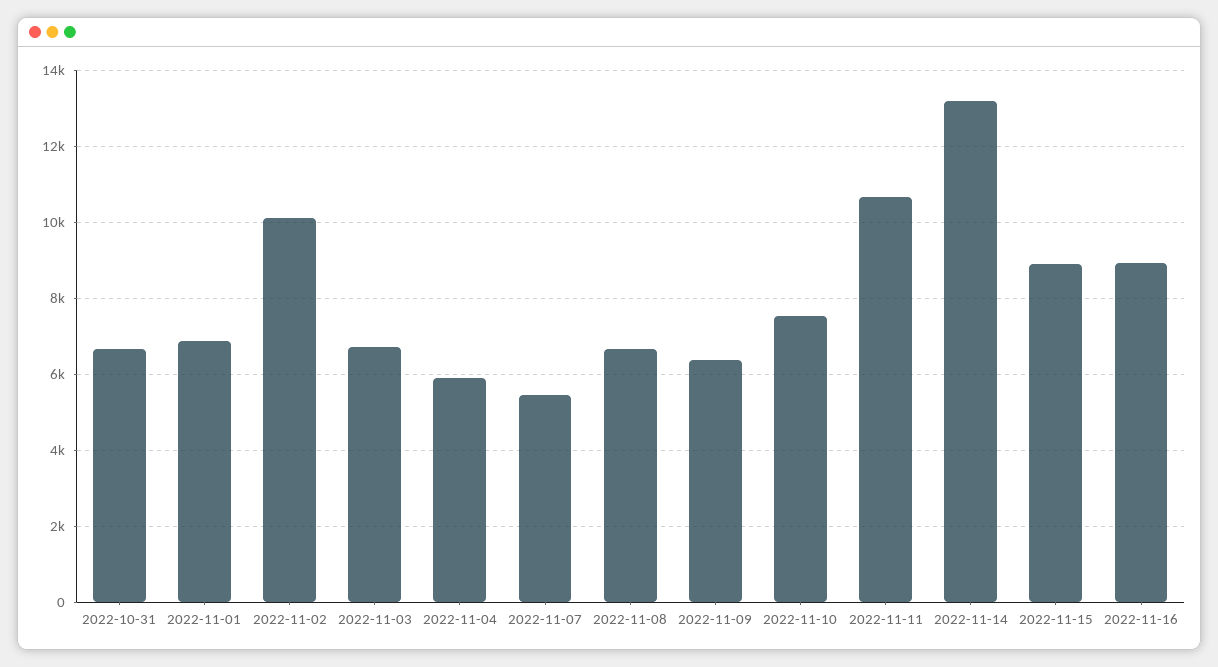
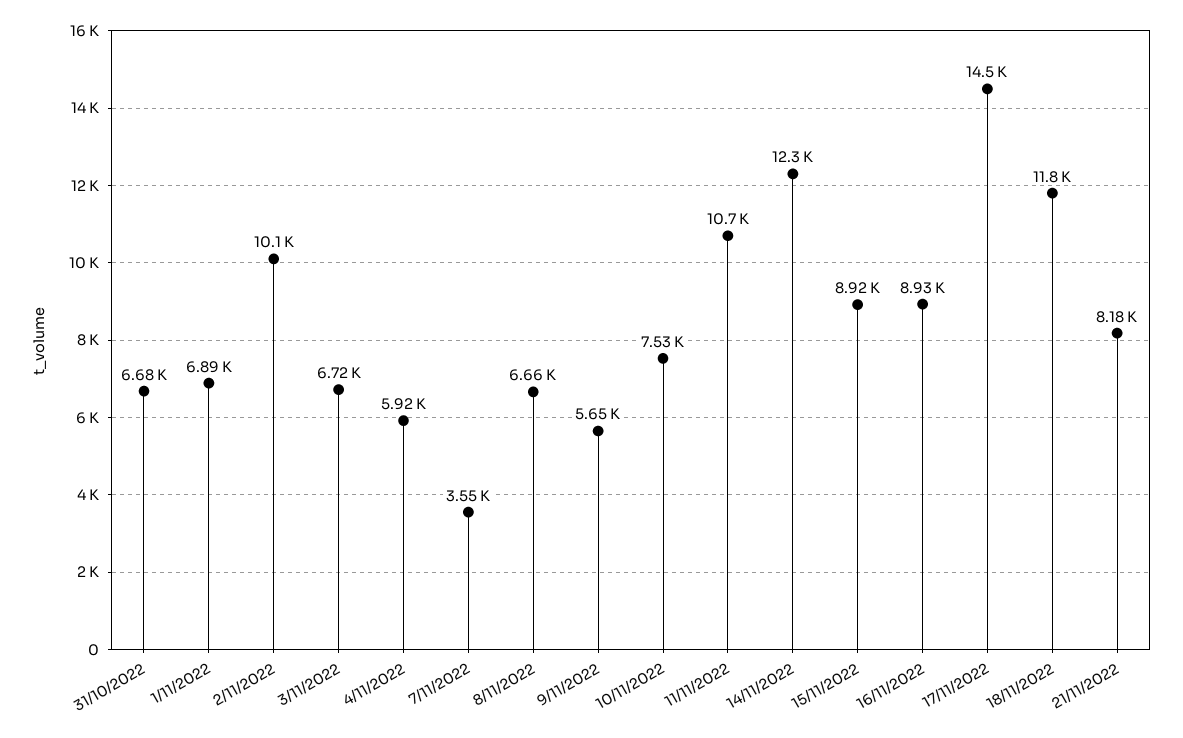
2022-11-07: 5400 -> 3550
2022-11-09: 6400 -> 5650
2022-11-14: 13200 -> 12300
17/11/2022: none -> 14500
18/11/2022: none -> 11800
21/11/2022: none -> 8180

